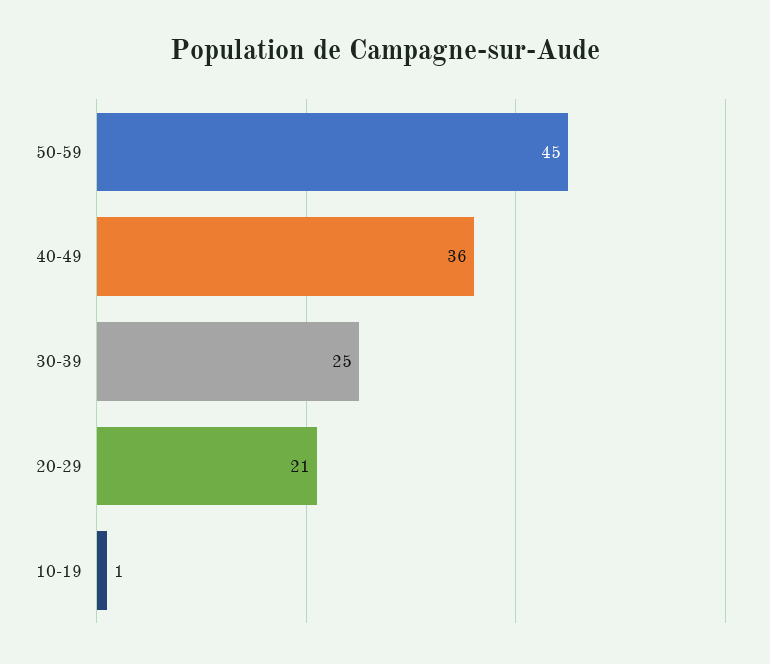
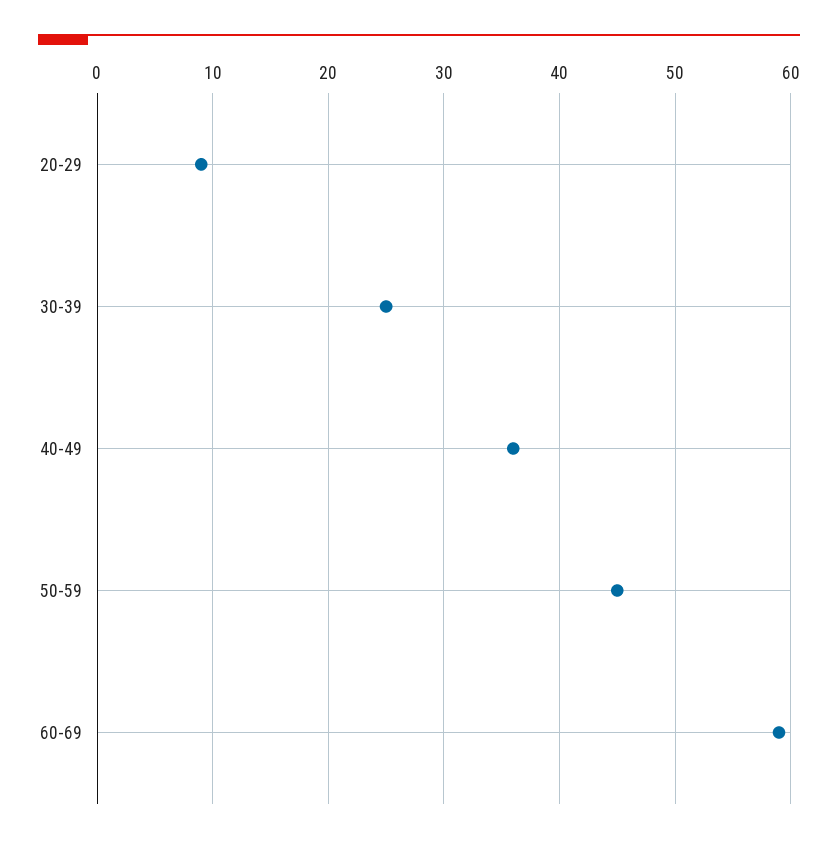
20-29: 21 -> 9
10-19: 1 -> none
60-69: none -> 59

